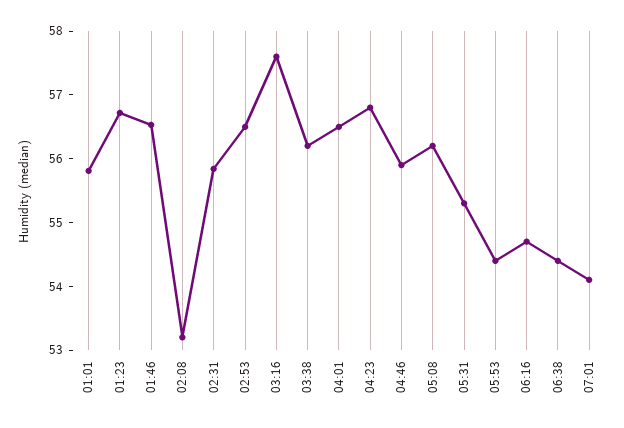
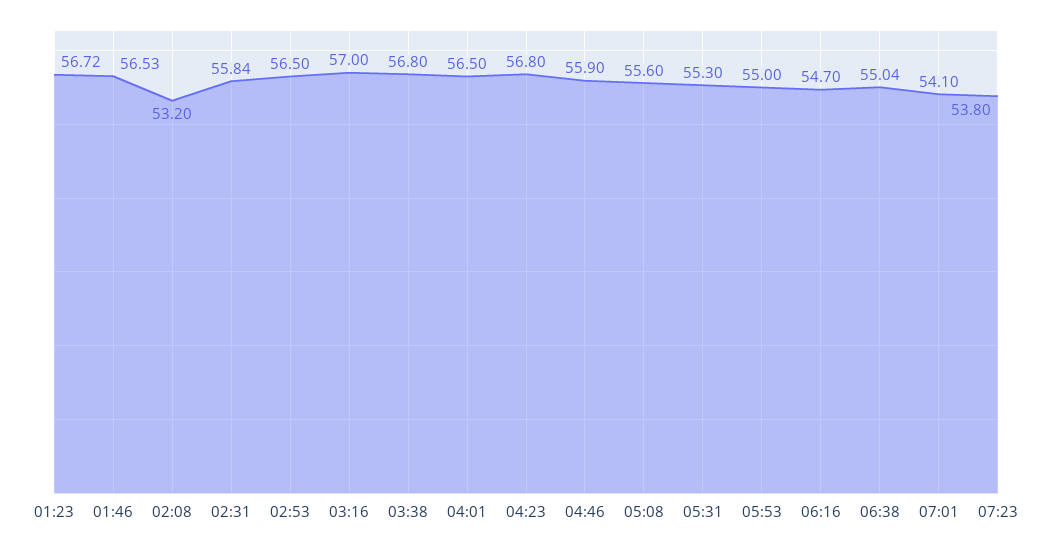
01:01: 55.8 -> none
03:16: 57.6 -> 57
03:38: 56.2 -> 56.8
05:08: 56.2 -> 55.6
05:53: 54.4 -> 55
06:38: 54.4 -> 55.04
07:23: none -> 53.8

